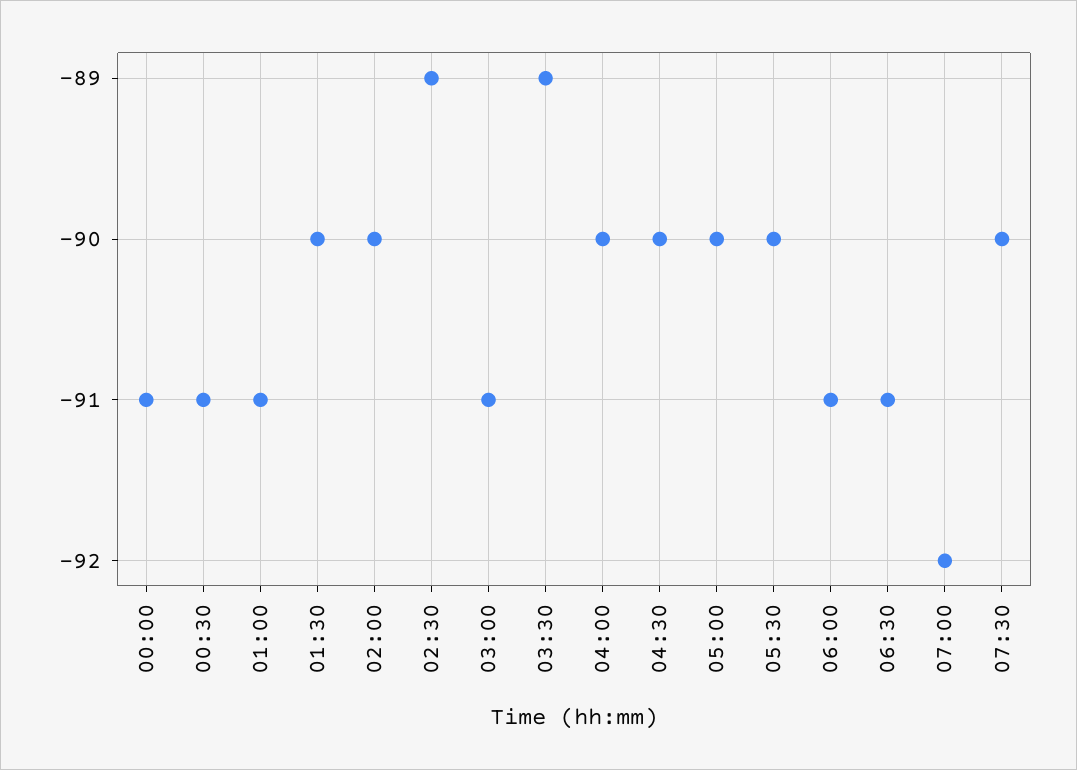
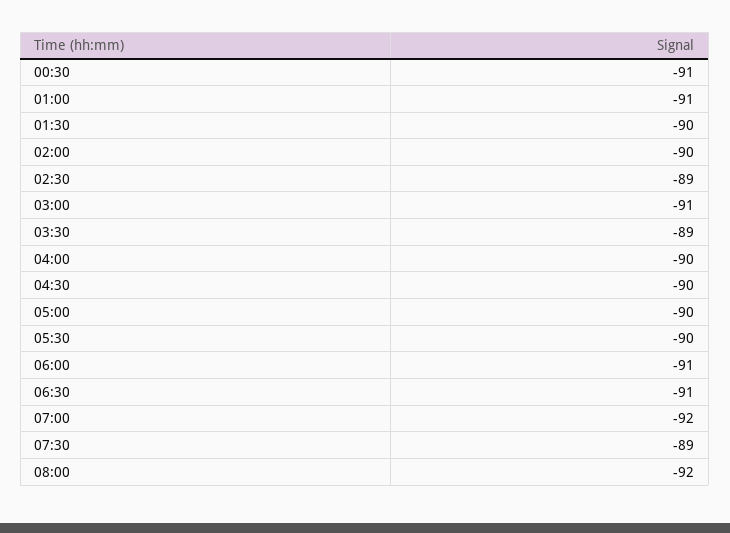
00:00: -91 -> none
07:30: -90 -> -89
08:00: none -> -92

